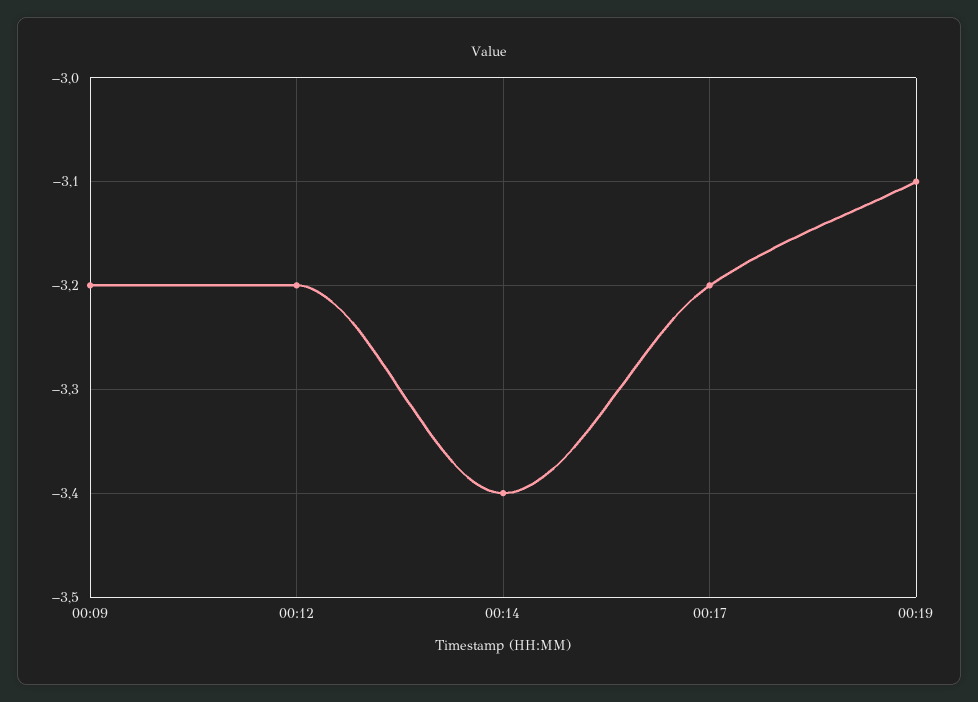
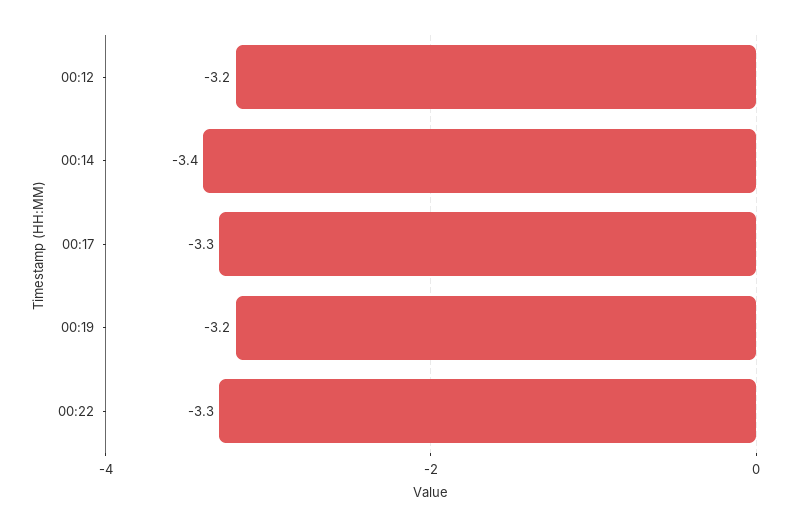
00:09: -3.2 -> none
00:17: -3.2 -> -3.3
00:19: -3.1 -> -3.2
00:22: none -> -3.3

